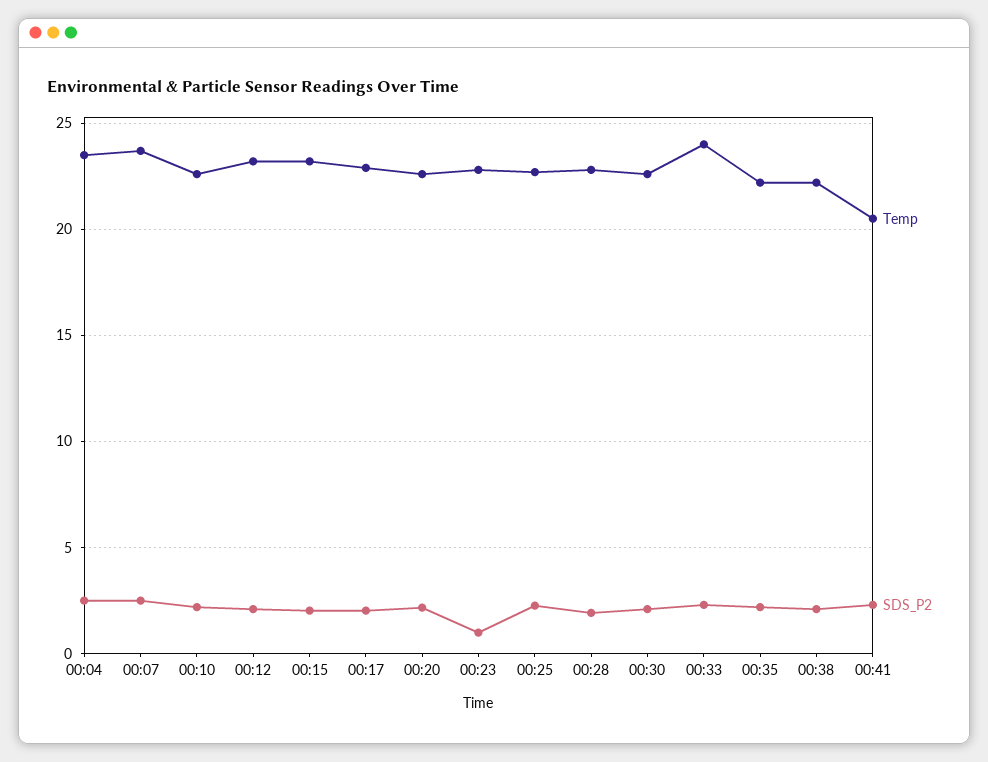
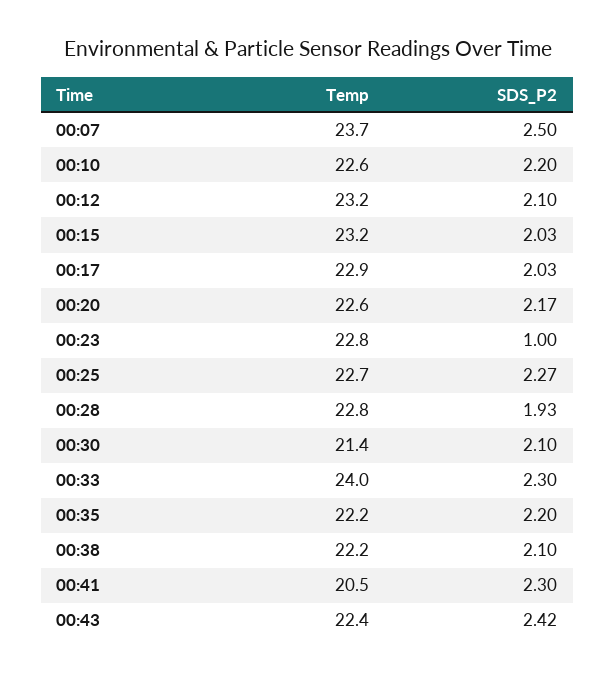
Temp, 00:04: 23.5 -> none
SDS_P2, 00:04: 2.5 -> none
Temp, 00:30: 22.5 -> 21.4
Temp, 00:43: none -> 22.4
SDS_P2, 00:43: none -> 2.42

